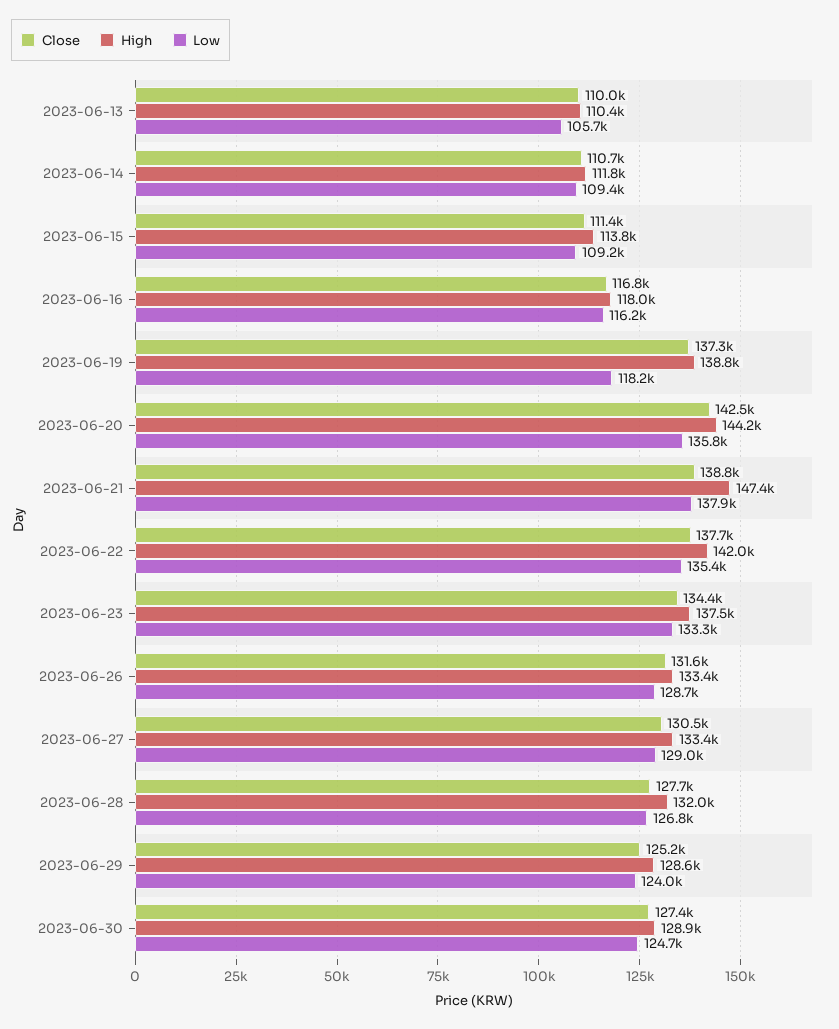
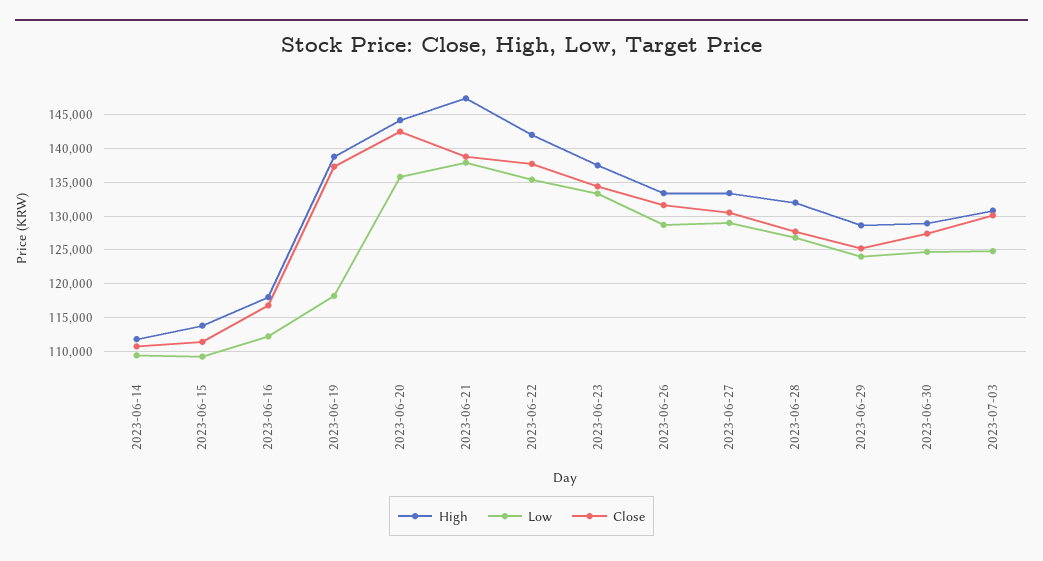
Close, 2023-06-13: 110000 -> none
High, 2023-06-13: 110400 -> none
Low, 2023-06-13: 105700 -> none
Low, 2023-06-16: 116200 -> 112000
High, 2023-07-03: none -> 131000
Low, 2023-07-03: none -> 125000
Close, 2023-07-03: none -> 130000

